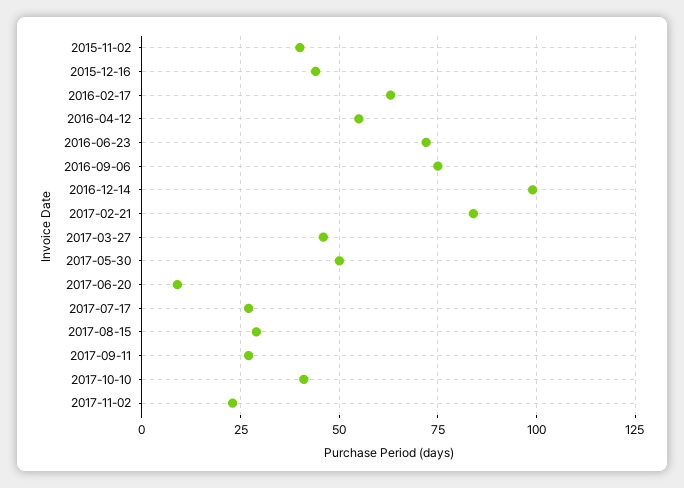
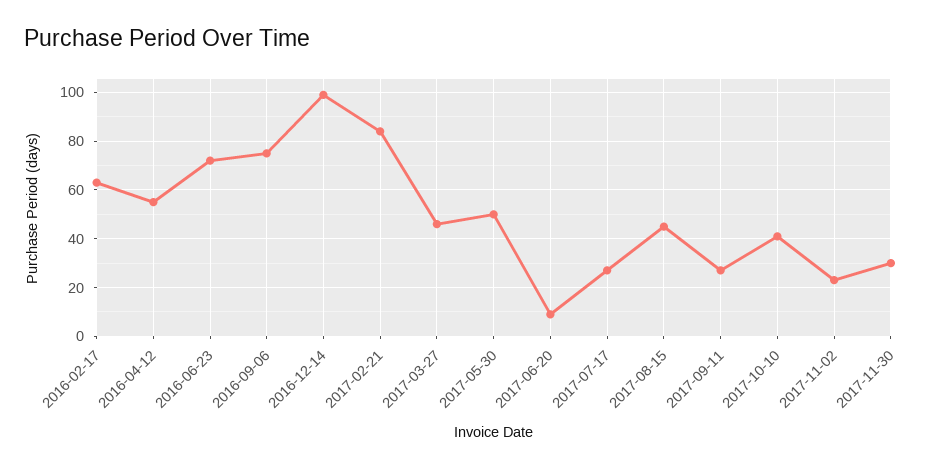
2015-11-02: 40 -> none
2015-12-16: 45 -> none
2017-08-15: 30 -> 45
2017-11-30: none -> 30

